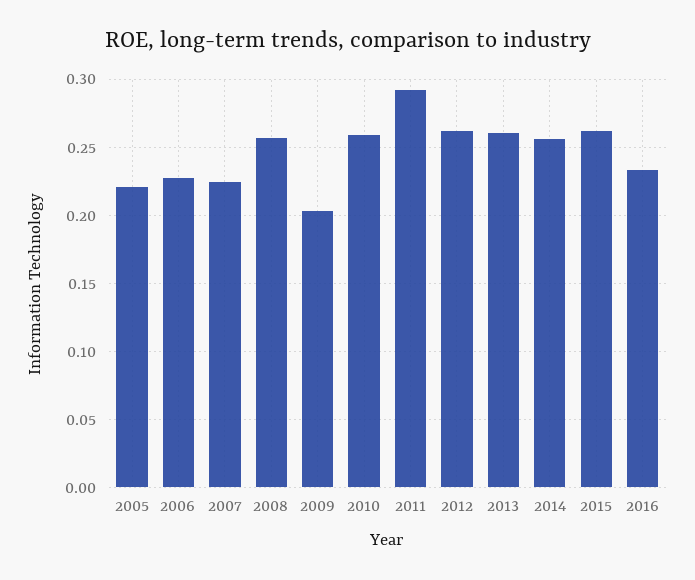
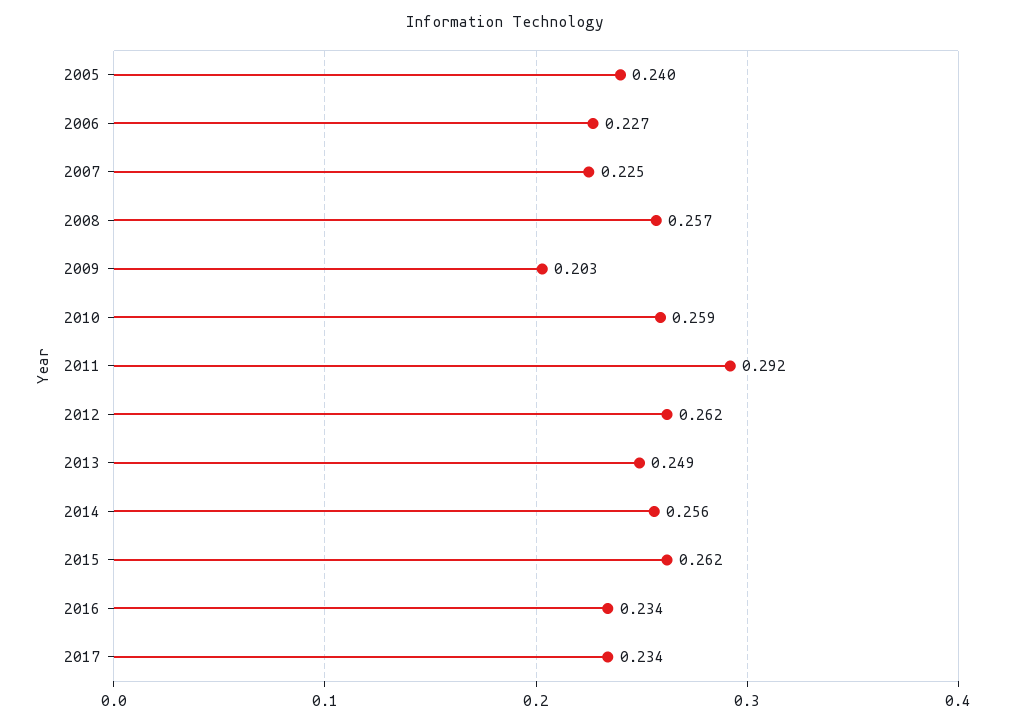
2005: 0.22 -> 0.24
2013: 0.26 -> 0.249
2017: none -> 0.234

